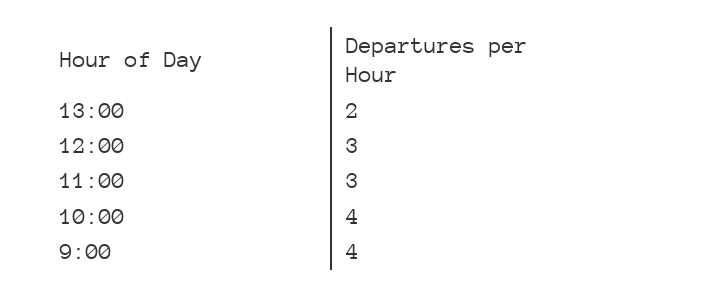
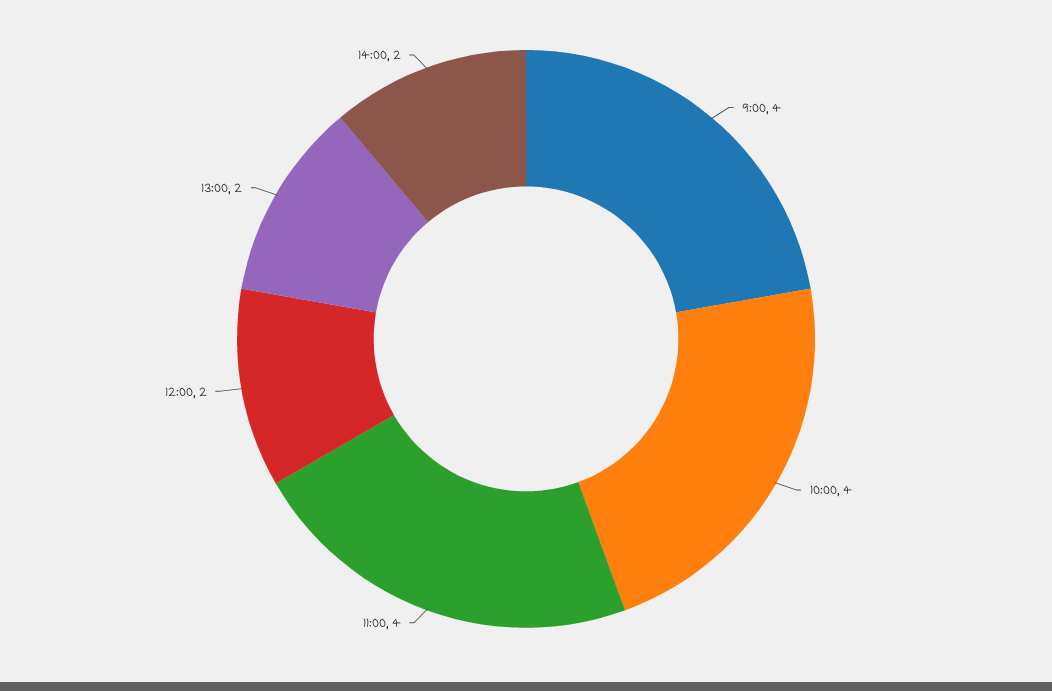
12:00: 3 -> 2
11:00: 3 -> 4
14:00: none -> 2

